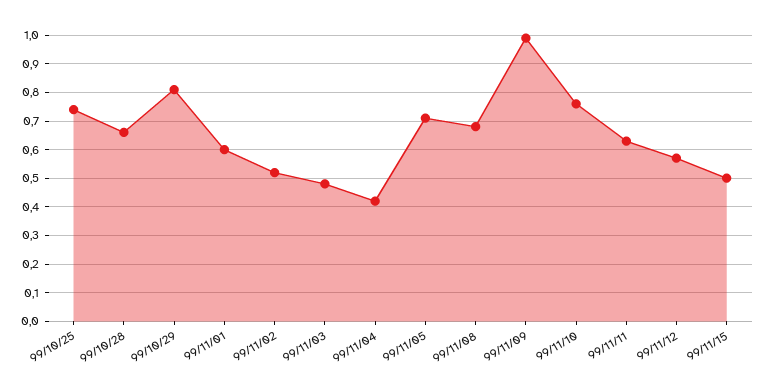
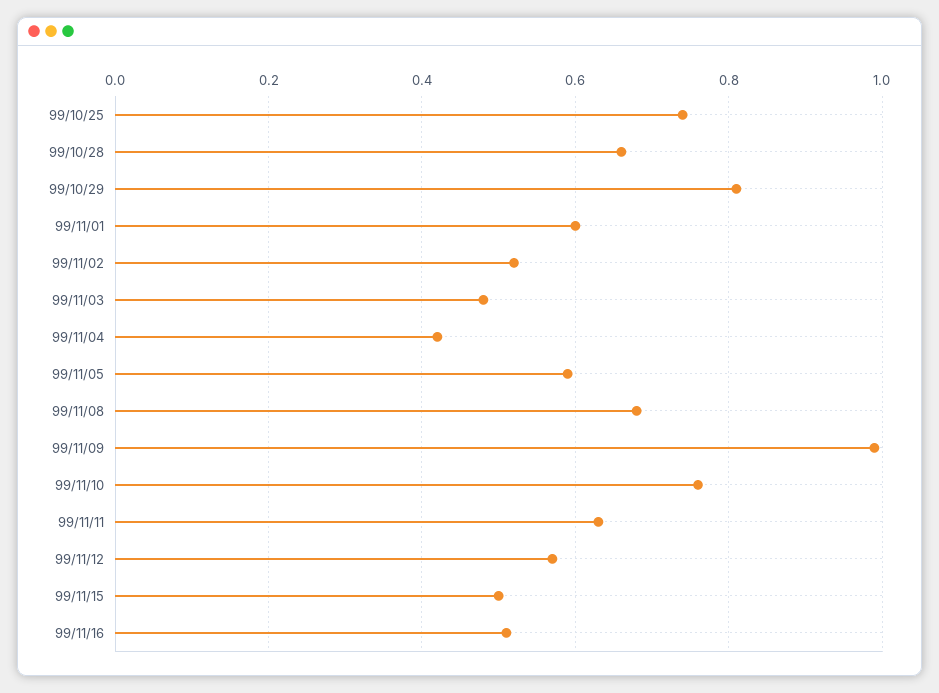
99/11/05: 0.7 -> 0.6
99/11/16: none -> 0.5

